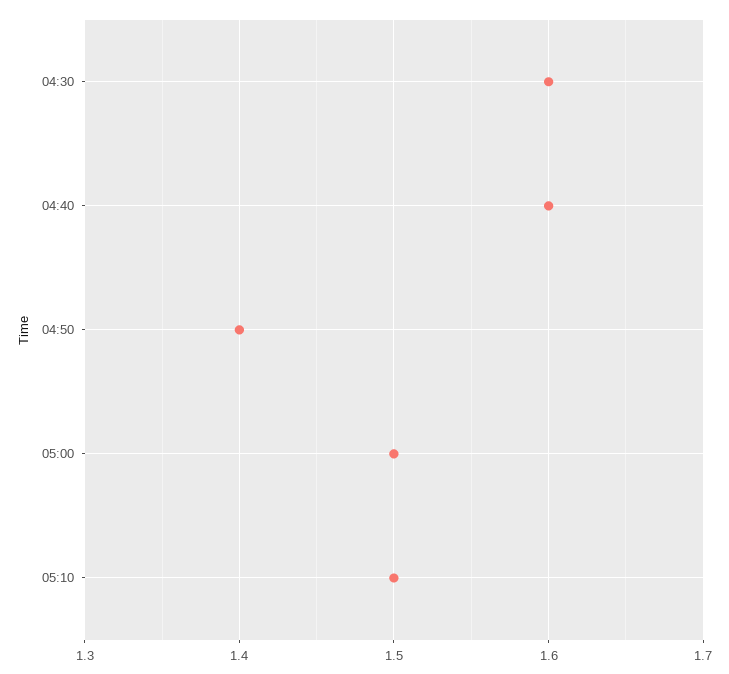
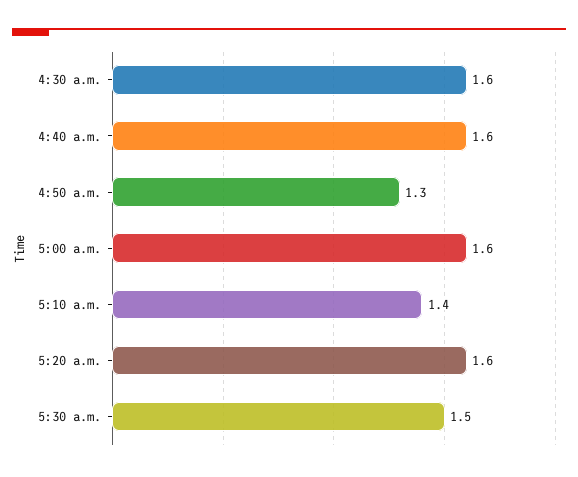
04:50: 1.4 -> 1.3
05:00: 1.5 -> 1.6
05:10: 1.5 -> 1.4
5:20 a.m.: none -> 1.6
5:30 a.m.: none -> 1.5

